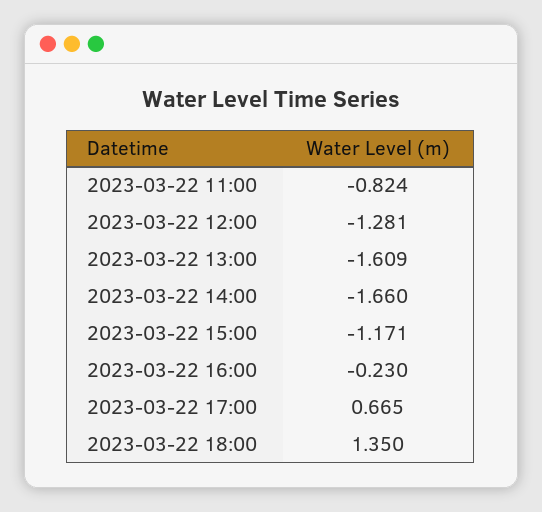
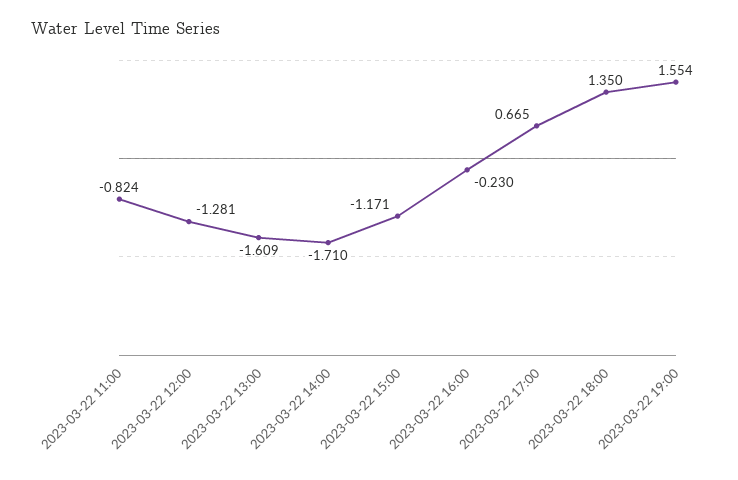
2023-03-22 14:00: -1.66 -> -1.71
2023-03-22 19:00: none -> 1.554

